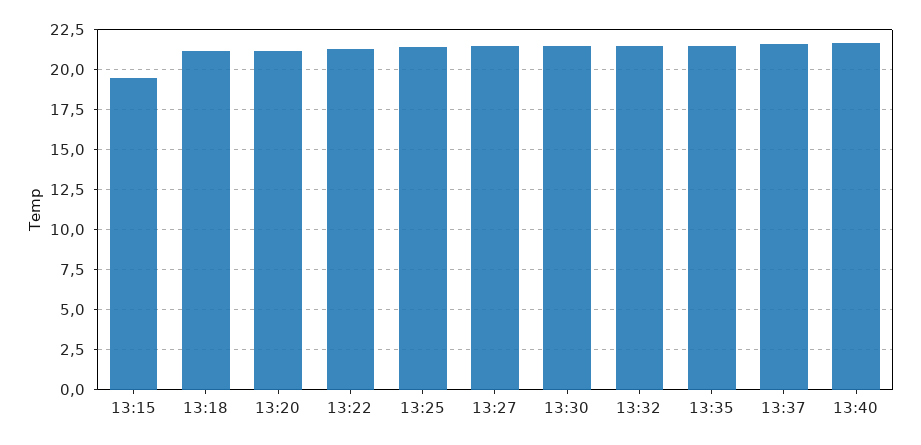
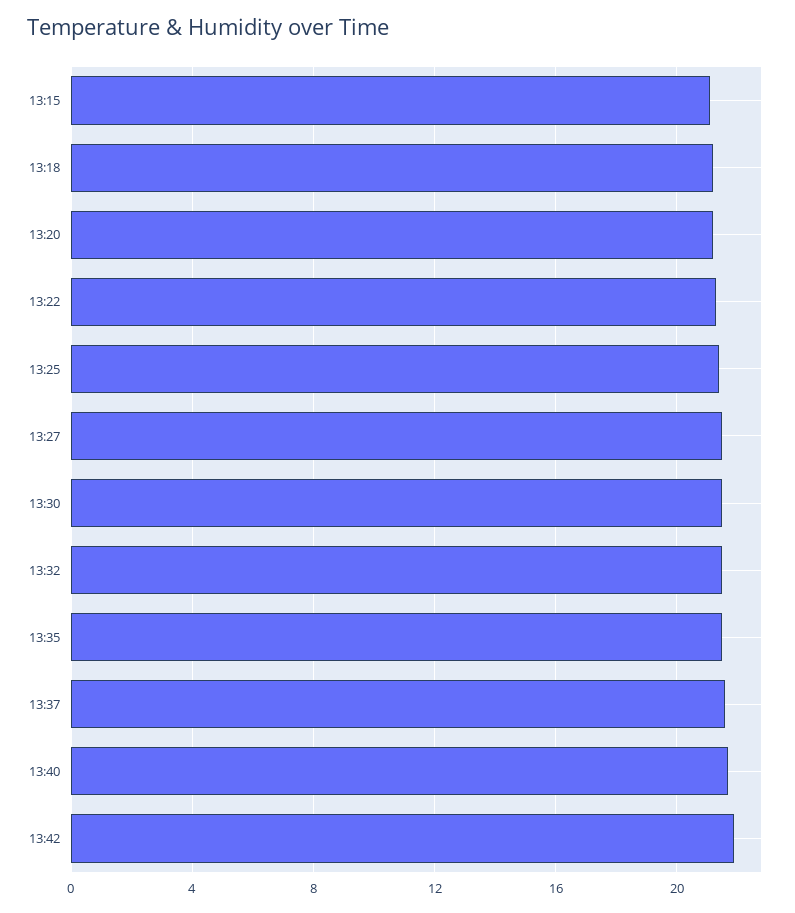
13:15: 19.5 -> 21
13:42: none -> 22

